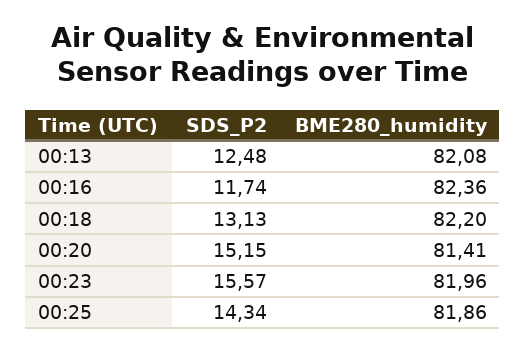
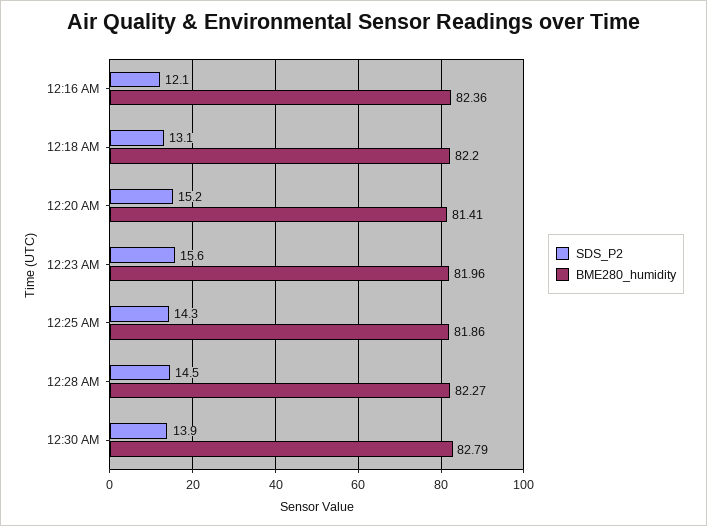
SDS_P2, 00:13: 12.48 -> none
BME280_humidity, 00:13: 82.08 -> none
SDS_P2, 00:16: 11.74 -> 12.1
SDS_P2, 12:28 AM: none -> 14.5
BME280_humidity, 12:28 AM: none -> 82.27
SDS_P2, 12:30 AM: none -> 13.9
BME280_humidity, 12:30 AM: none -> 82.79

